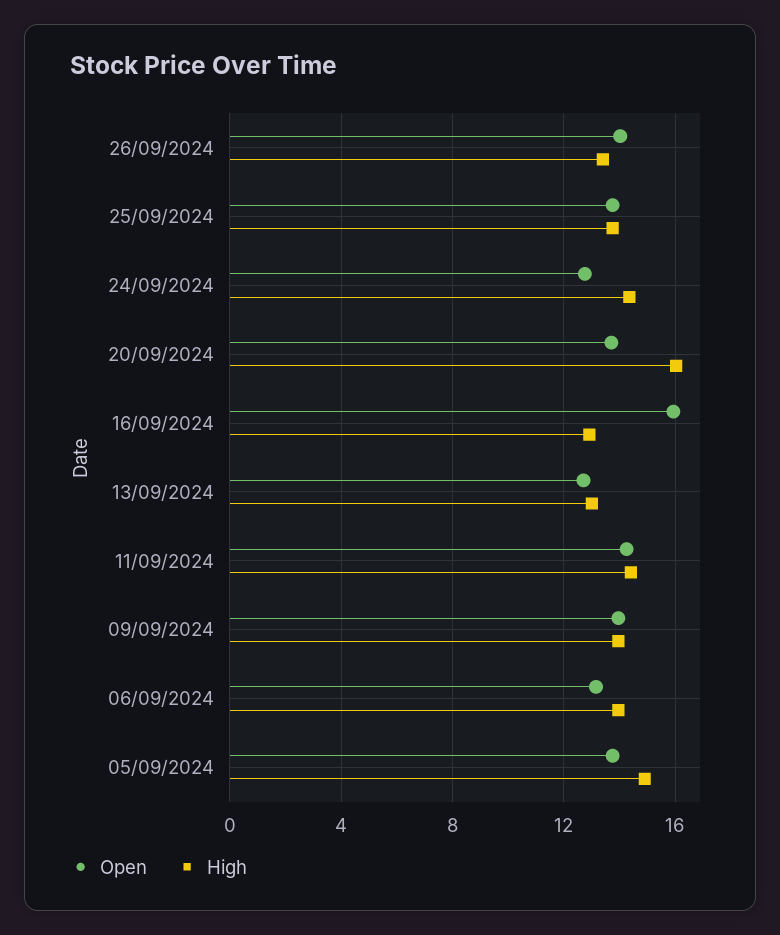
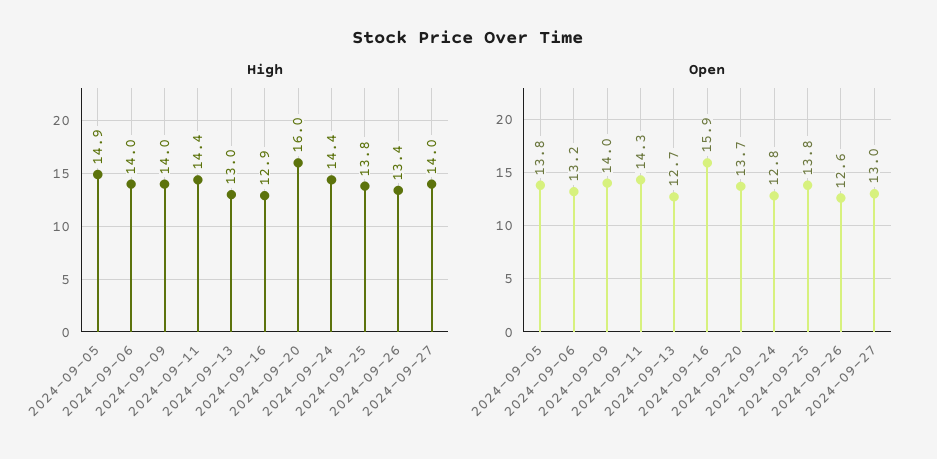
Open, 26/09/2024: 14 -> 12.6
High, 2024-09-27: none -> 14
Open, 2024-09-27: none -> 13

